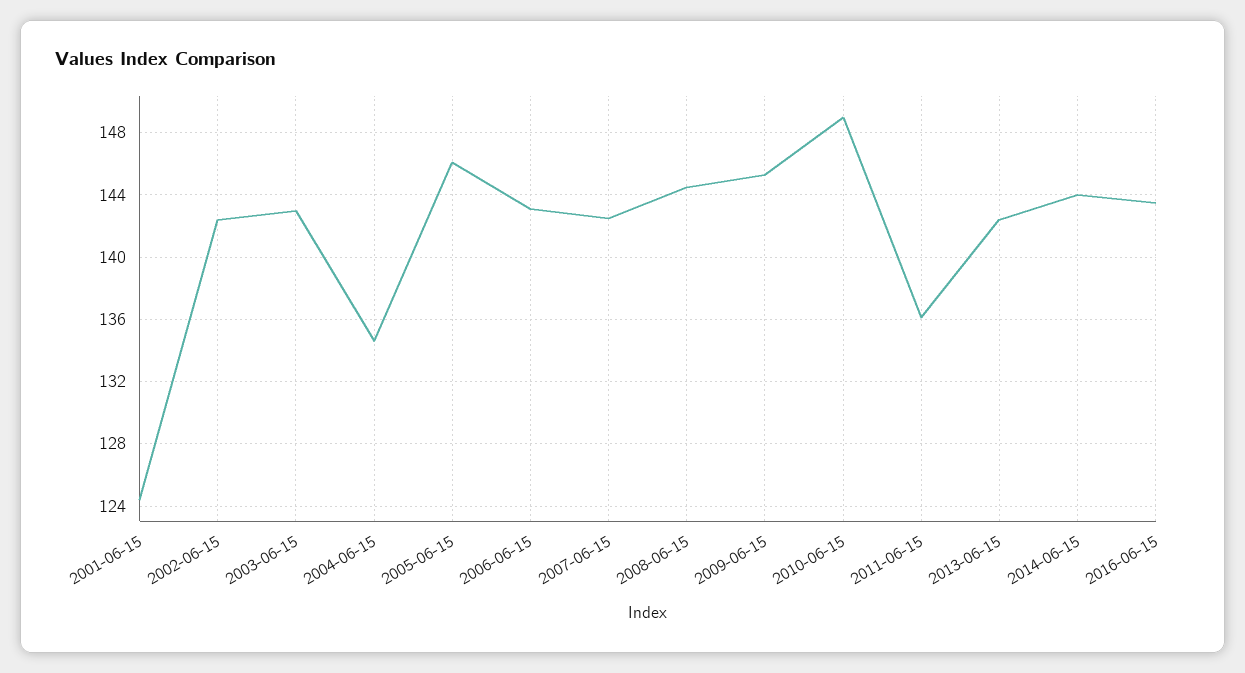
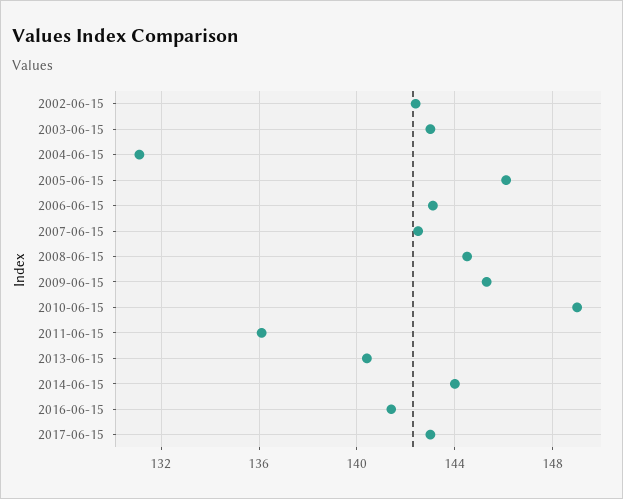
2001-06-15: 124.5 -> none
2004-06-15: 134.5 -> 131
2013-06-15: 142.5 -> 140.5
2016-06-15: 143.5 -> 141.5
2017-06-15: none -> 143

